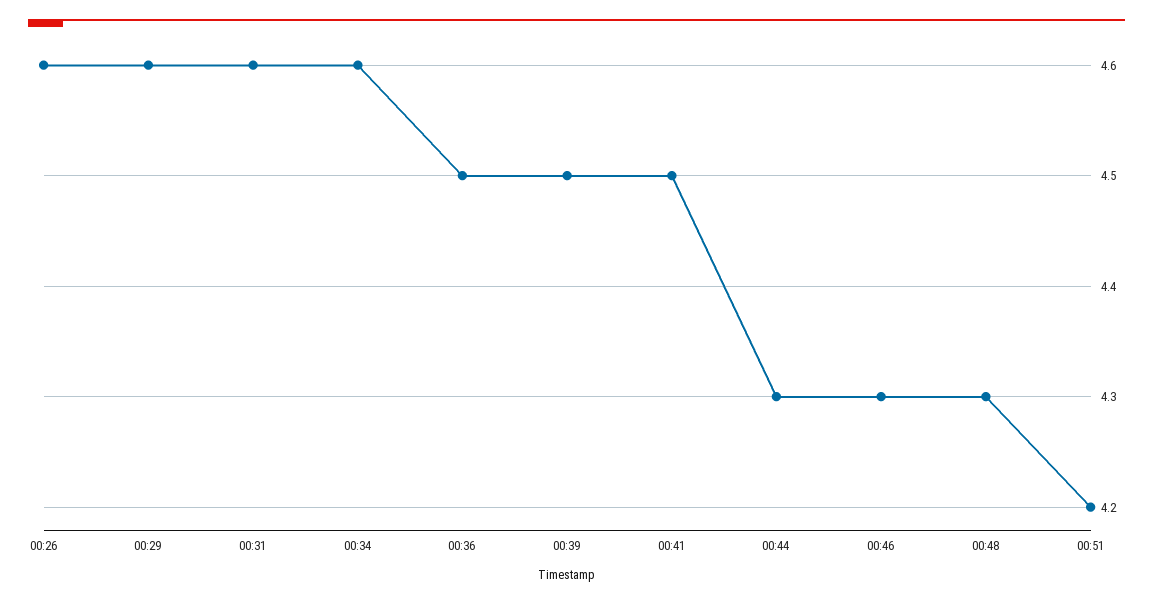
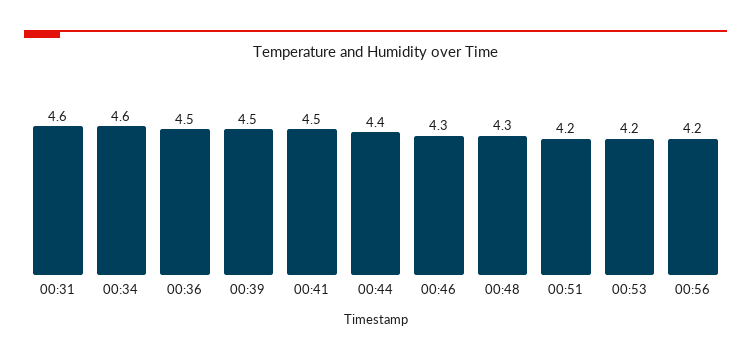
00:26: 4.6 -> none
00:29: 4.6 -> none
00:44: 4.3 -> 4.4
00:53: none -> 4.2
00:56: none -> 4.2

